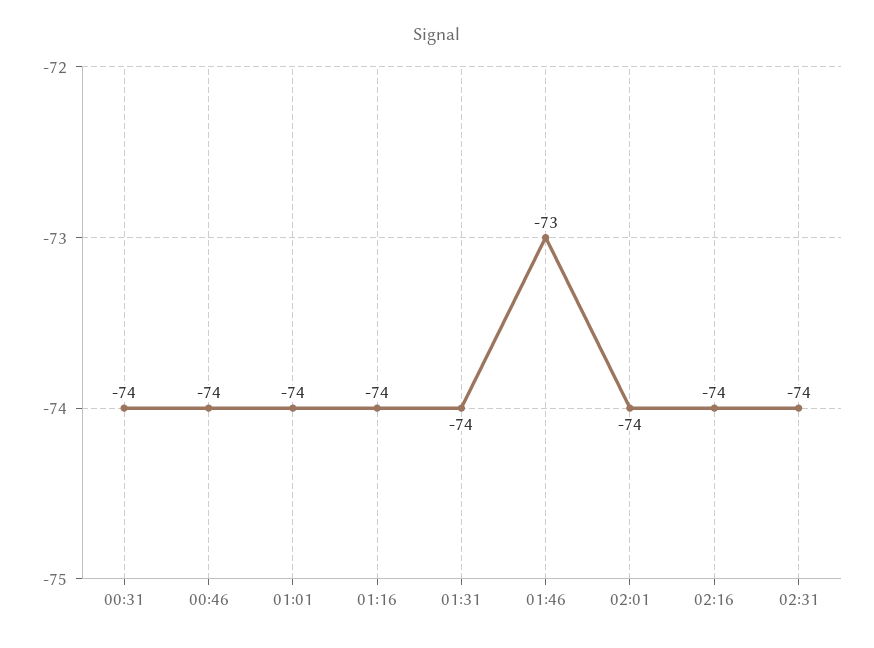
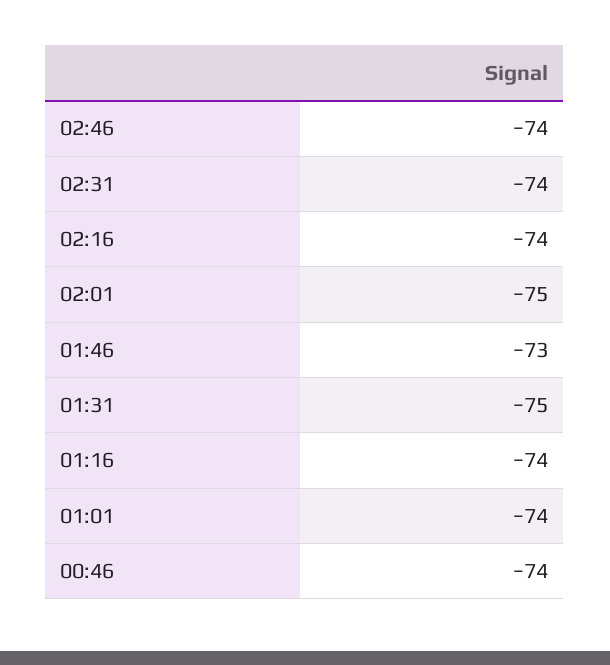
00:31: -74 -> none
01:31: -74 -> -75
02:01: -74 -> -75
02:46: none -> -74

